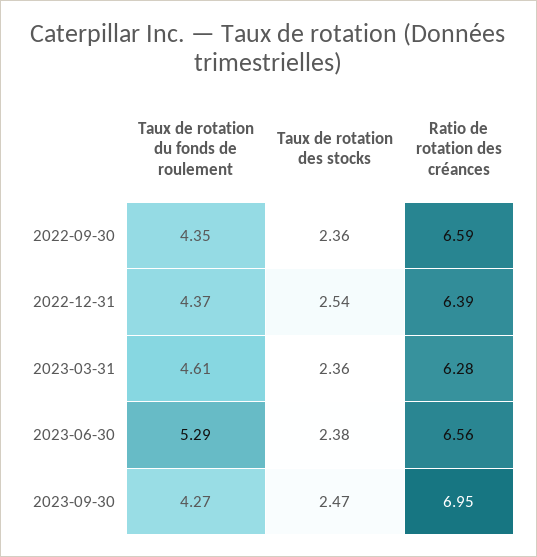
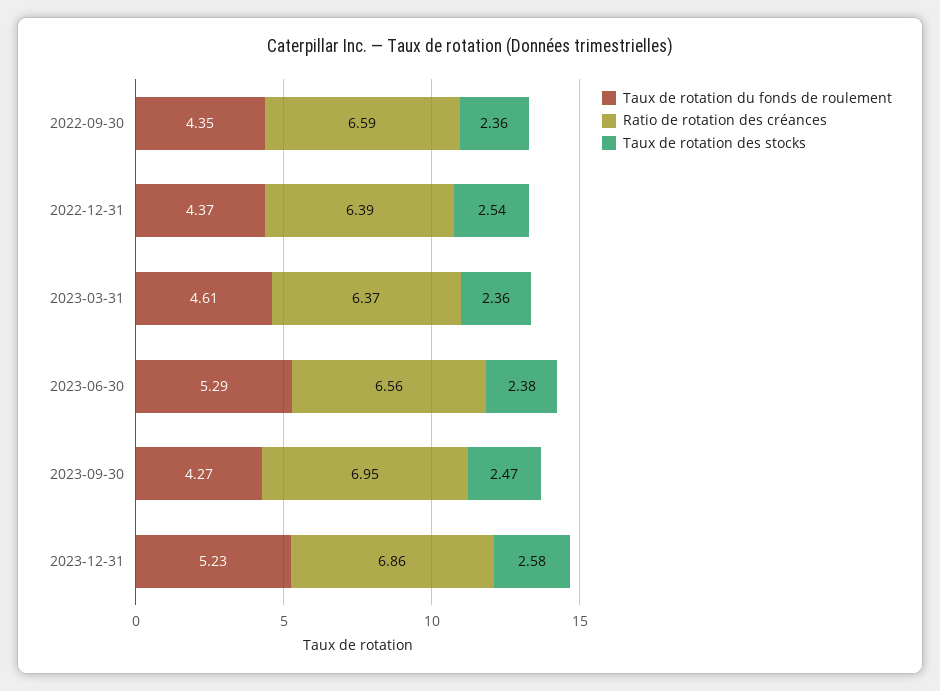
Ratio de rotation des créances, 2023-03-31: 6.28 -> 6.37
Taux de rotation du fonds de roulement, 2023-12-31: none -> 5.23
Ratio de rotation des créances, 2023-12-31: none -> 6.86
Taux de rotation des stocks, 2023-12-31: none -> 2.58

